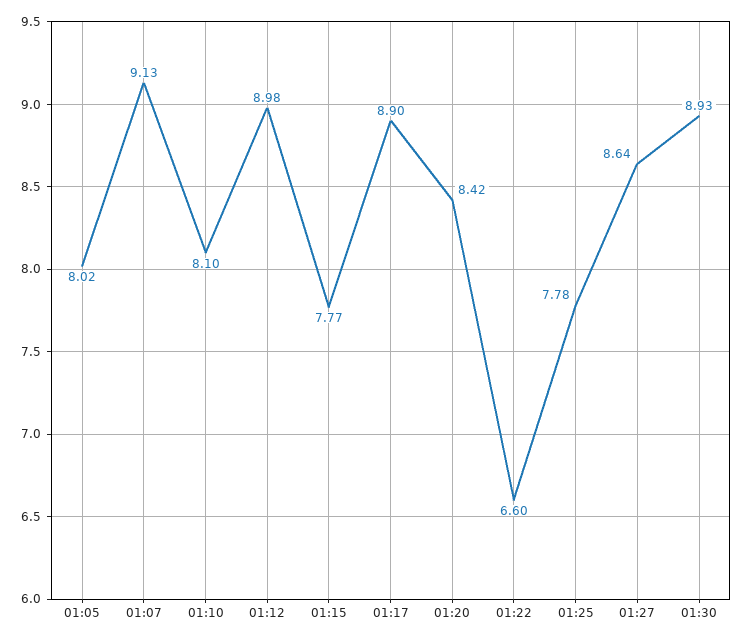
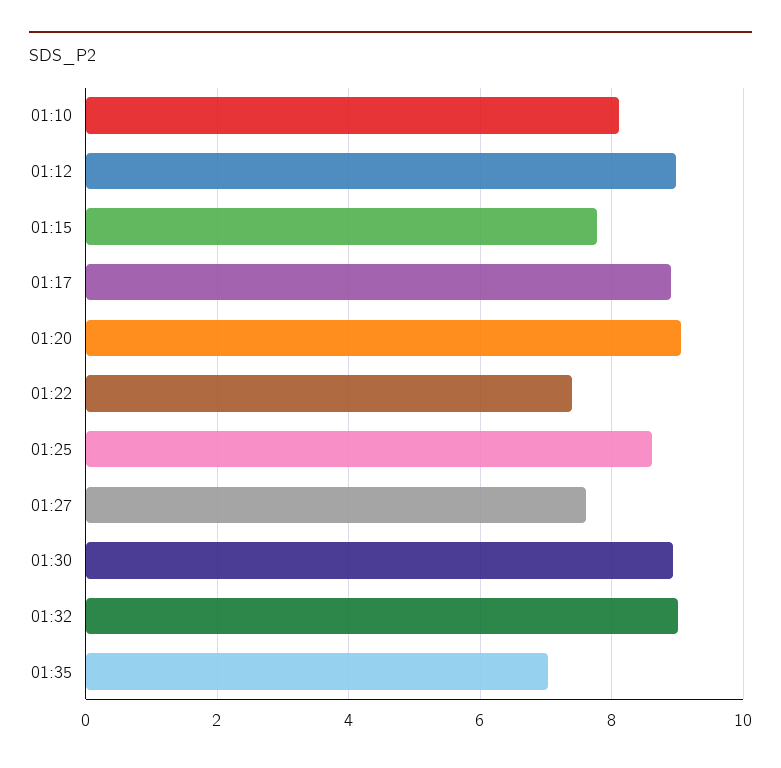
01:05: 8.02 -> none
01:07: 9.13 -> none
01:20: 8.42 -> 9
01:22: 6.6 -> 7.4
01:25: 7.78 -> 8.6
01:27: 8.64 -> 7.6
01:32: none -> 9
01:35: none -> 7

